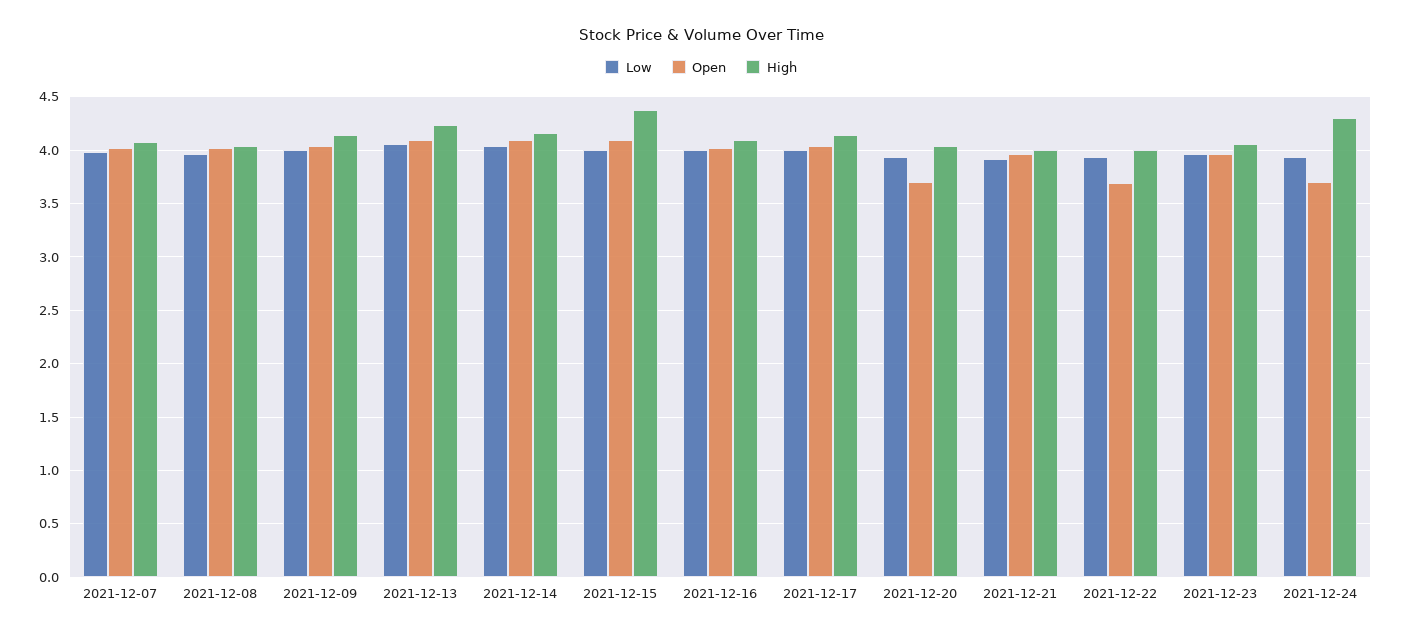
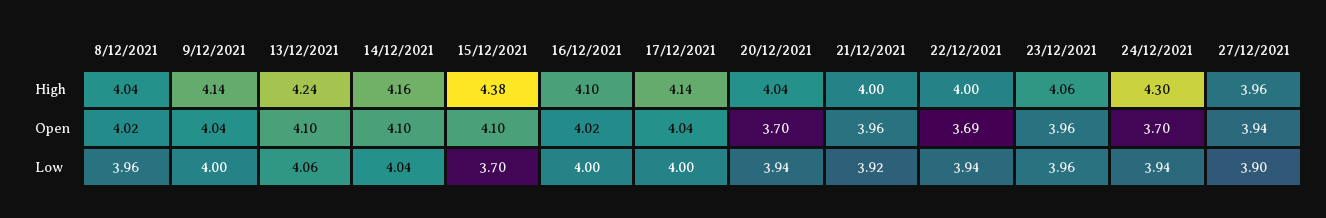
Low, 2021-12-07: 4 -> none
Open, 2021-12-07: 4 -> none
High, 2021-12-07: 4.1 -> none
Low, 2021-12-15: 4 -> 3.7
High, 27/12/2021: none -> 3.96
Open, 27/12/2021: none -> 3.94
Low, 27/12/2021: none -> 3.9

